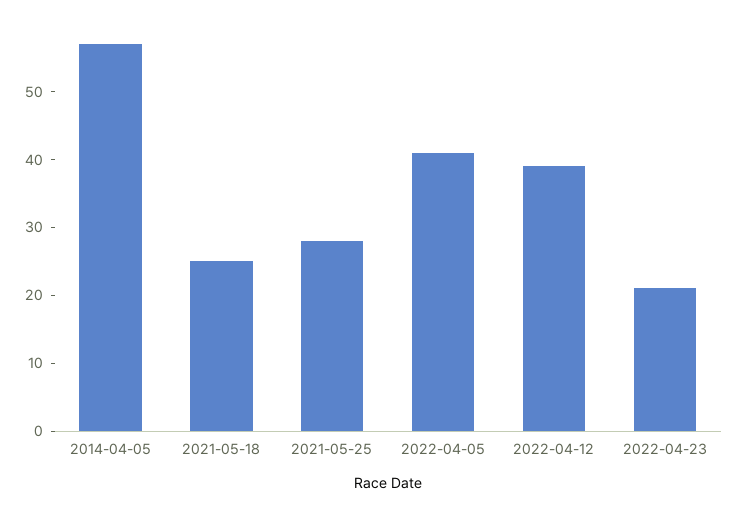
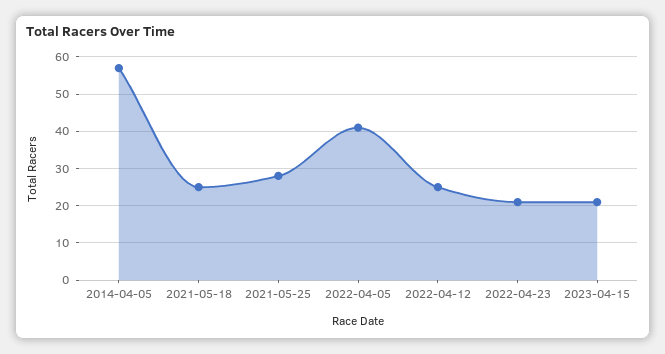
2022-04-12: 40 -> 25
2023-04-15: none -> 20

